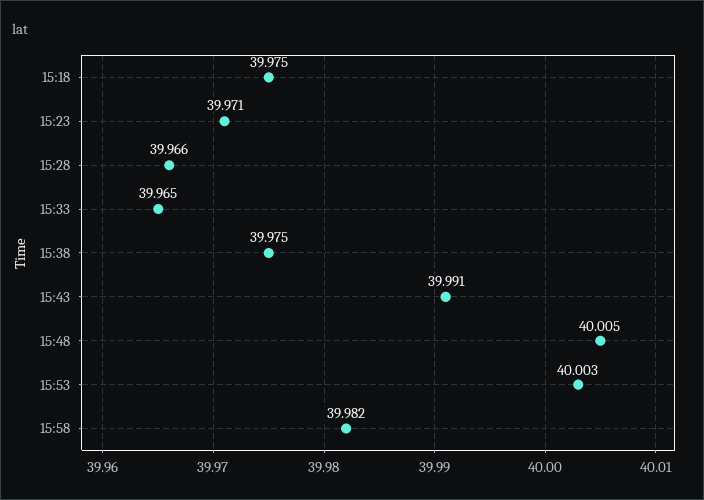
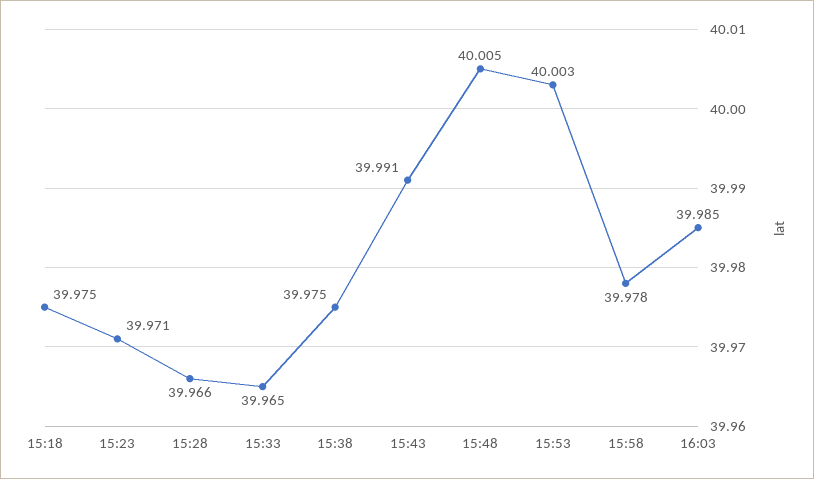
15:58: 39.982 -> 39.978
16:03: none -> 39.985

